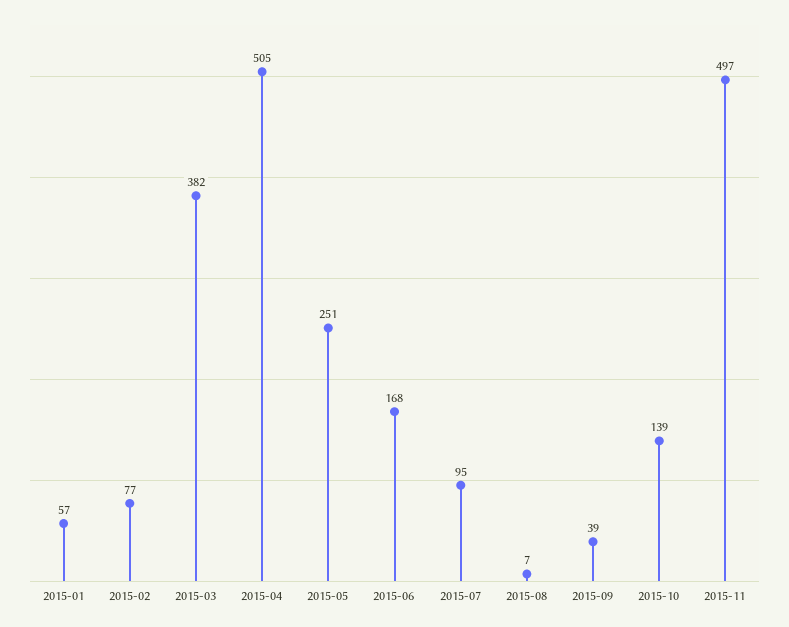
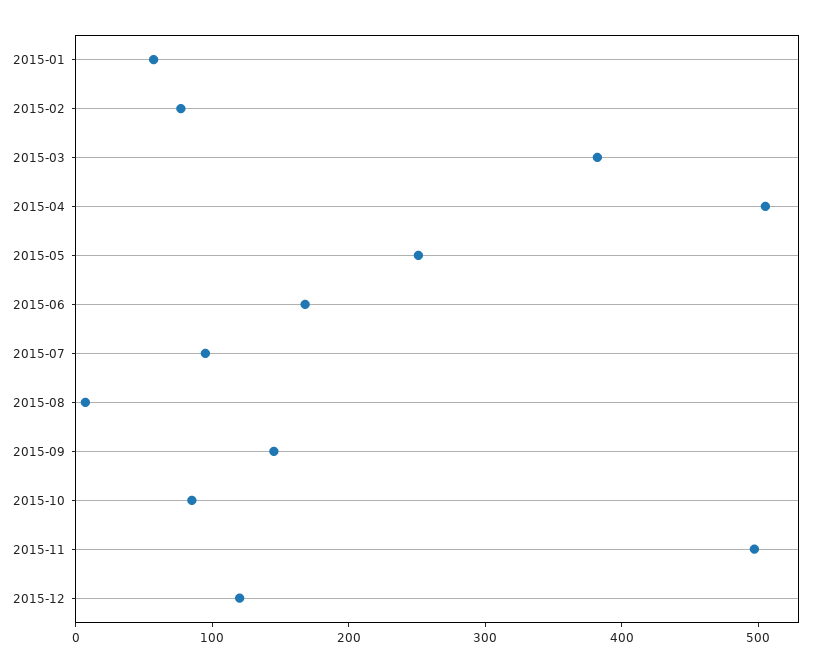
2015-09: 39 -> 140
2015-10: 139 -> 80
2015-12: none -> 120

